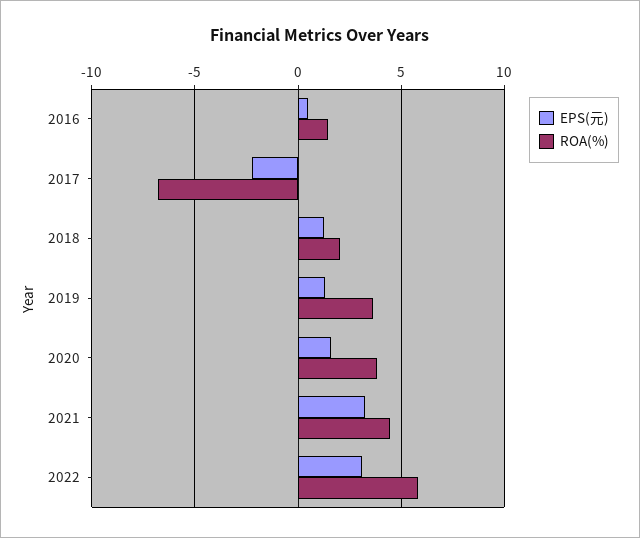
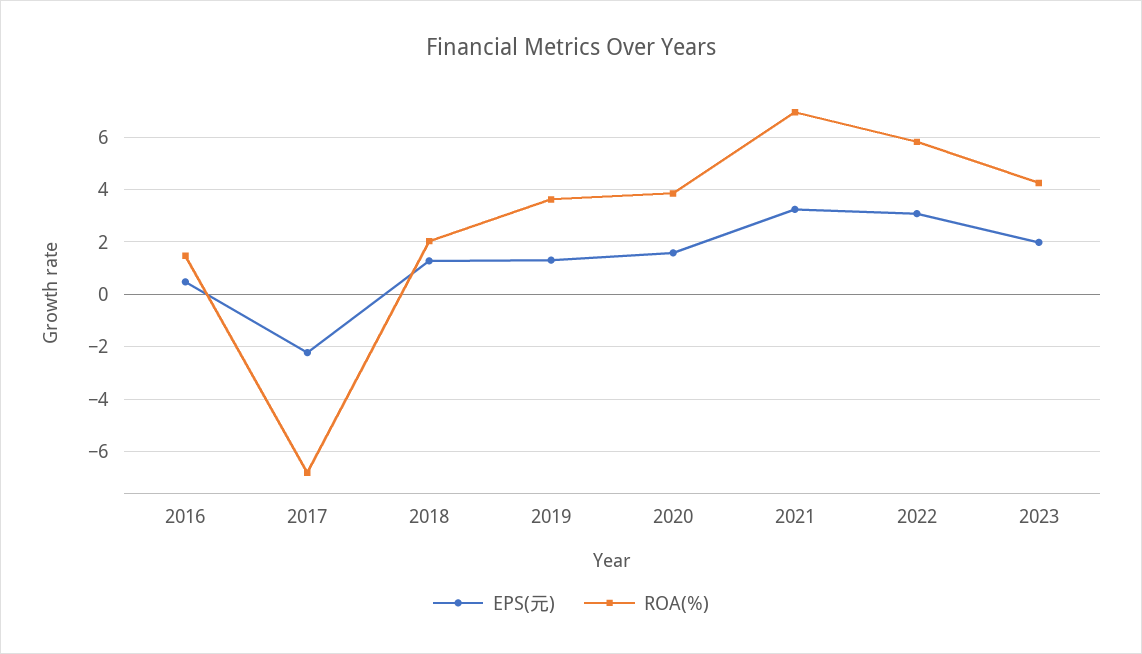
ROA(%), 2021: 4.5 -> 7
EPS(元), 2023: none -> 2
ROA(%), 2023: none -> 4.25

